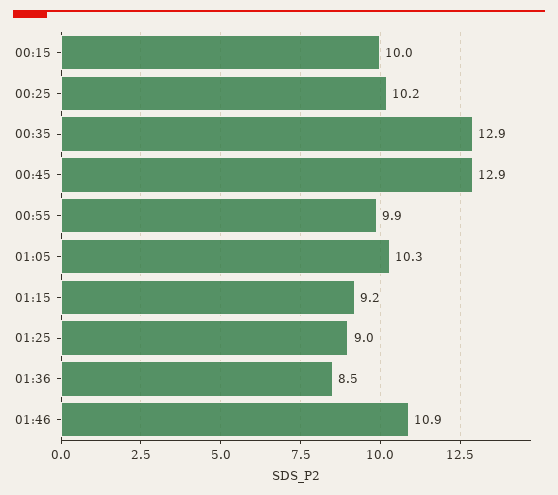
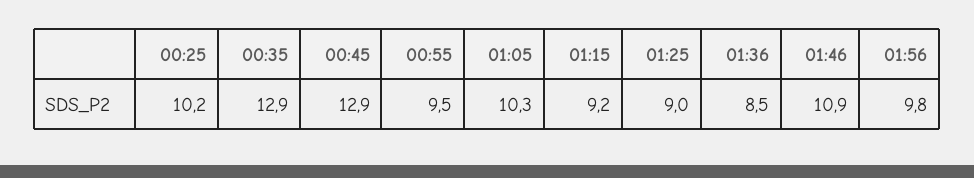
00:15: 10 -> none
00:55: 9.9 -> 9.5
01:56: none -> 9.8

